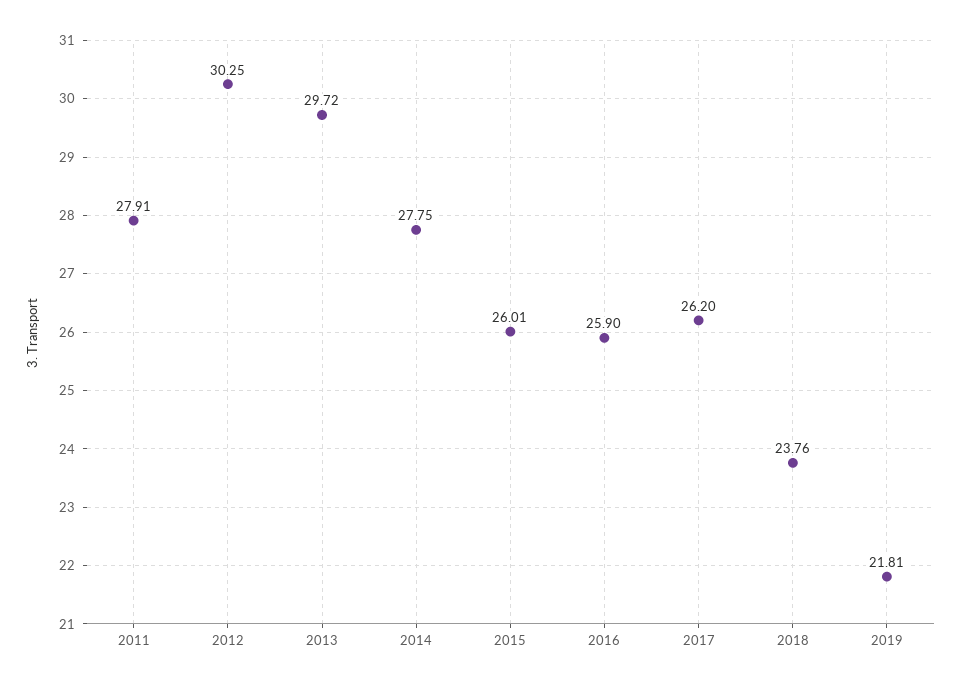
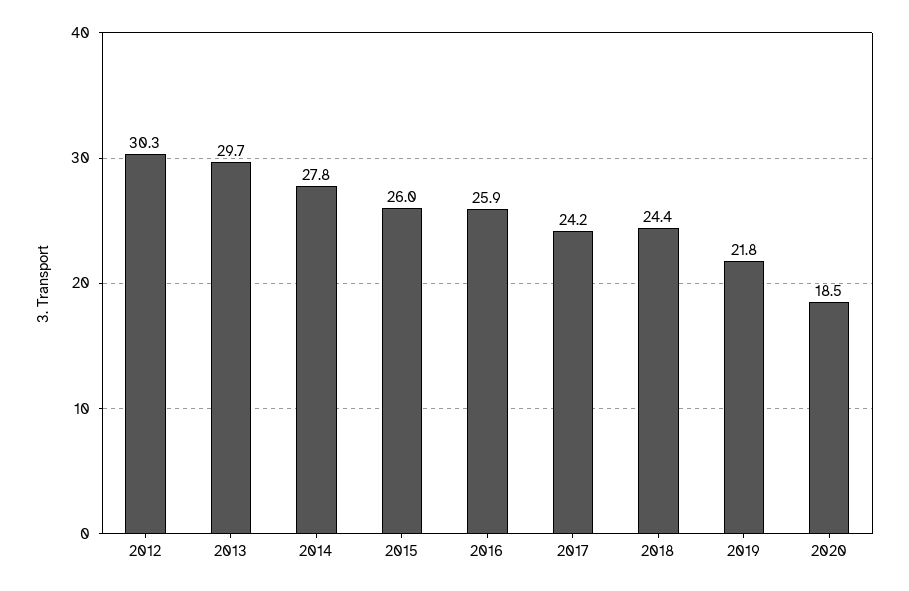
2011: 27.91 -> none
2017: 26.2 -> 24.2
2018: 23.76 -> 24.4
2020: none -> 18.5

